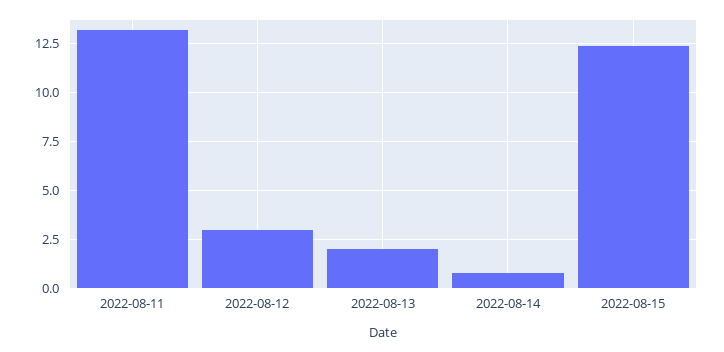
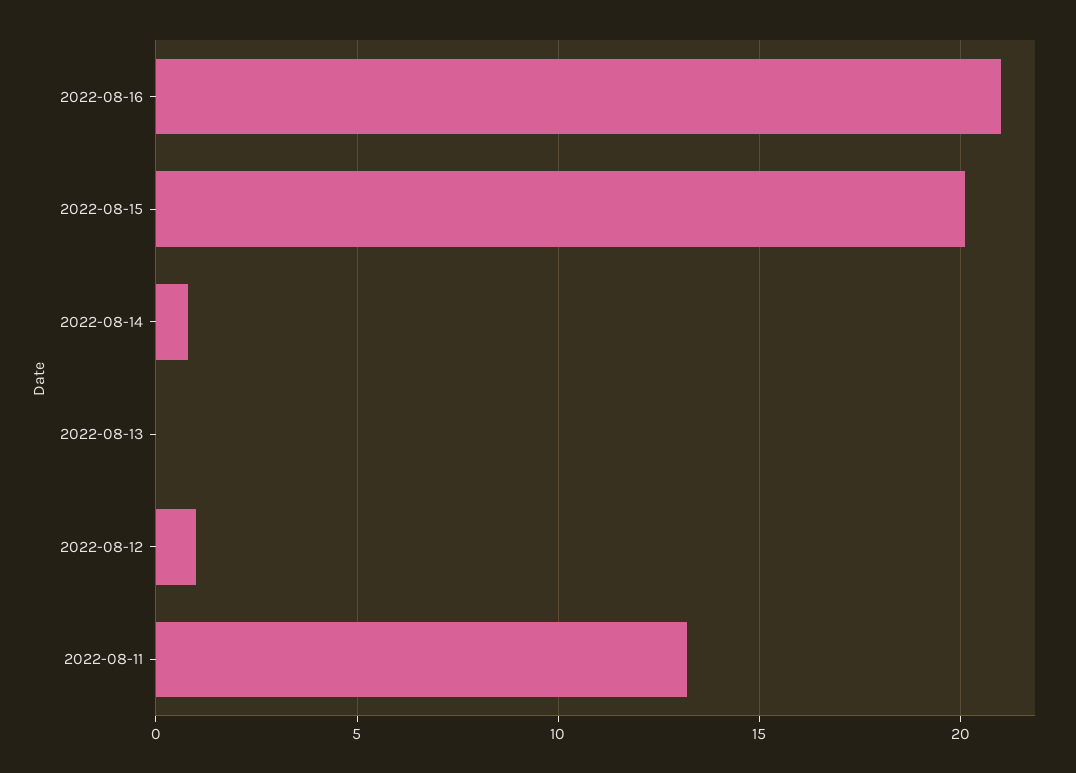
2022-08-12: 3 -> 1
2022-08-13: 2 -> 0
2022-08-15: 12.5 -> 20
2022-08-16: none -> 21

